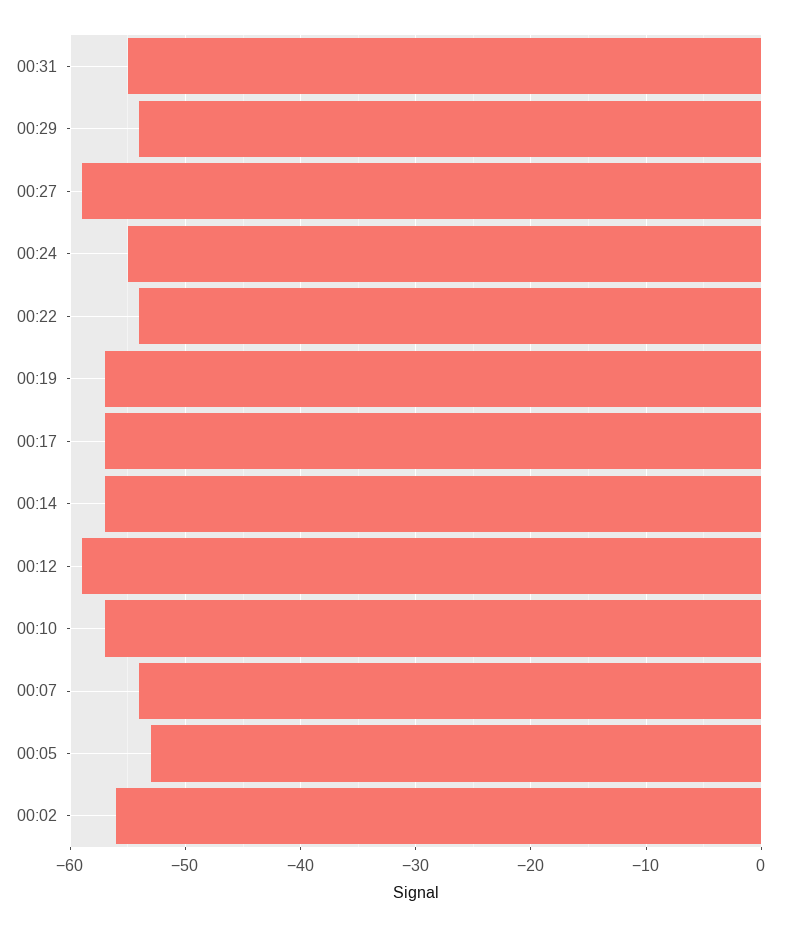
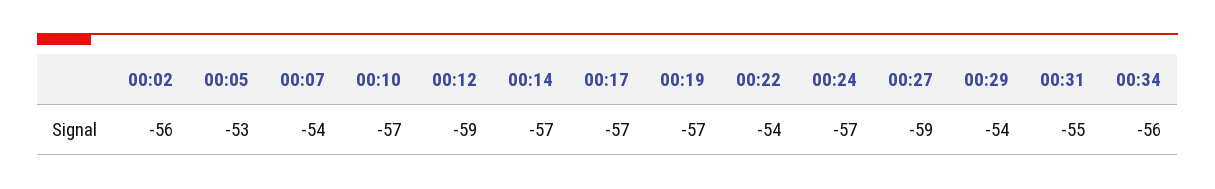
00:24: -55 -> -57
00:34: none -> -56

